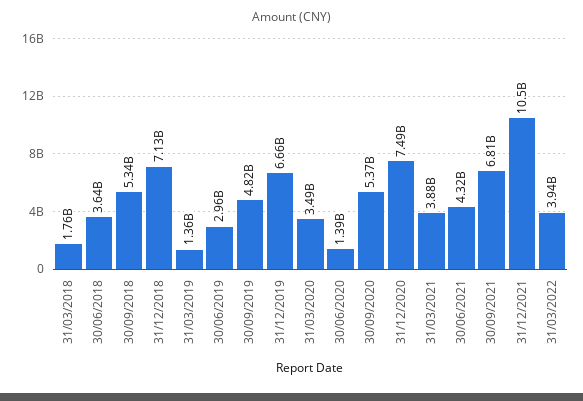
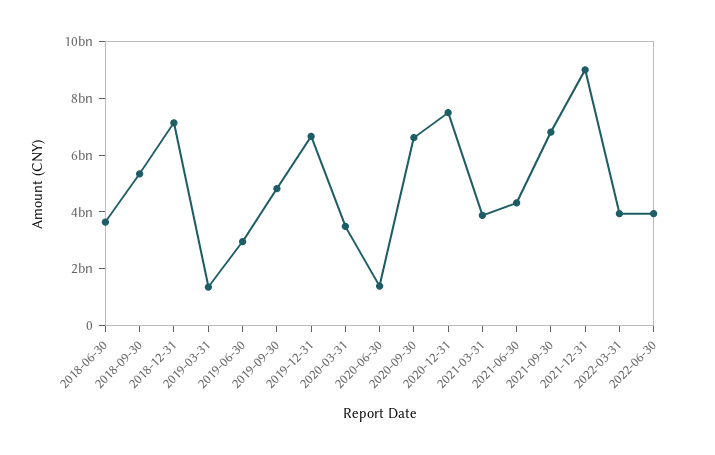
31/03/2018: 1760000000 -> none
30/09/2020: 5370000000 -> 6500000000
31/12/2021: 10500000000 -> 9000000000
2022-06-30: none -> 4000000000

